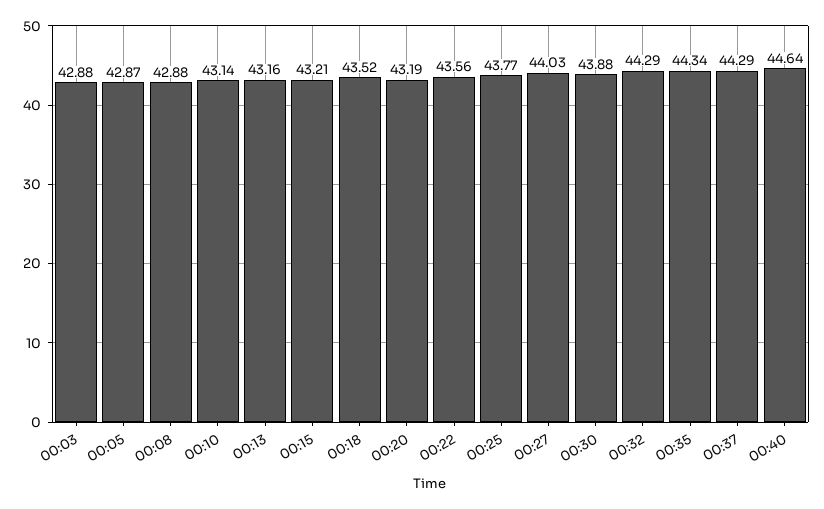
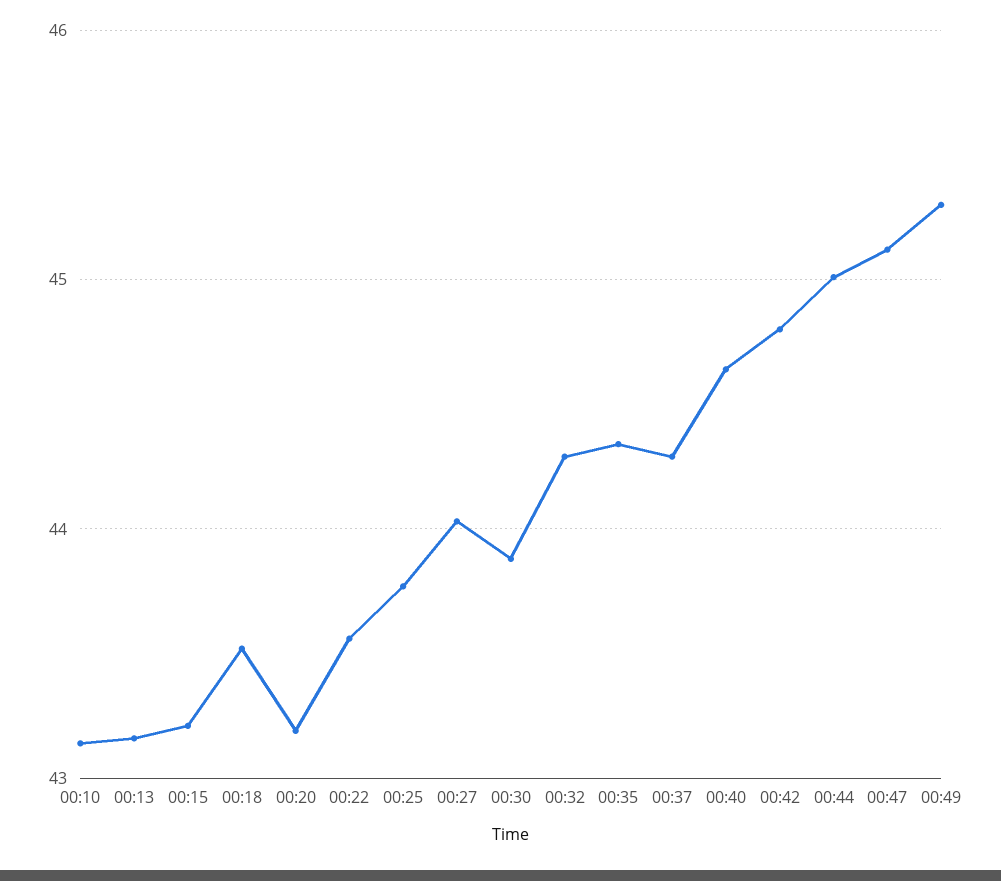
00:03: 42.88 -> none
00:05: 42.87 -> none
00:08: 42.88 -> none
00:42: none -> 44.8
00:44: none -> 45
00:47: none -> 45.1
00:49: none -> 45.3

